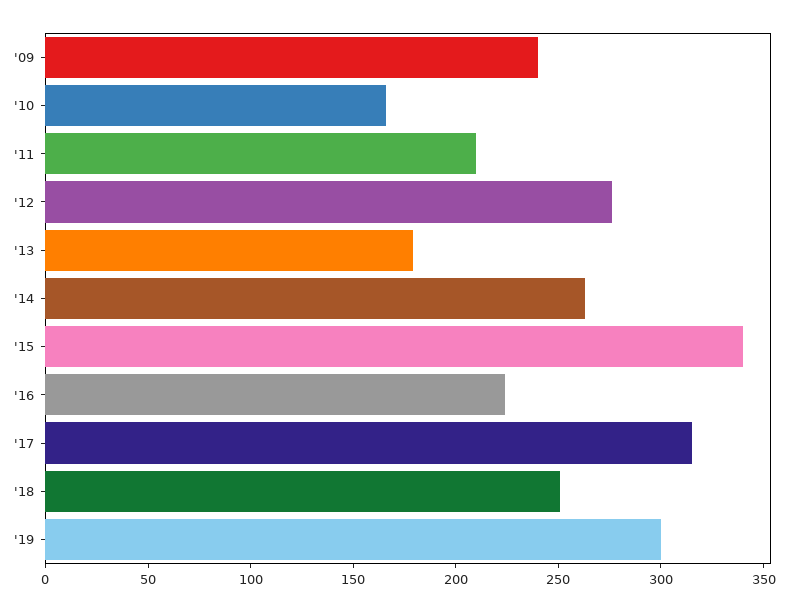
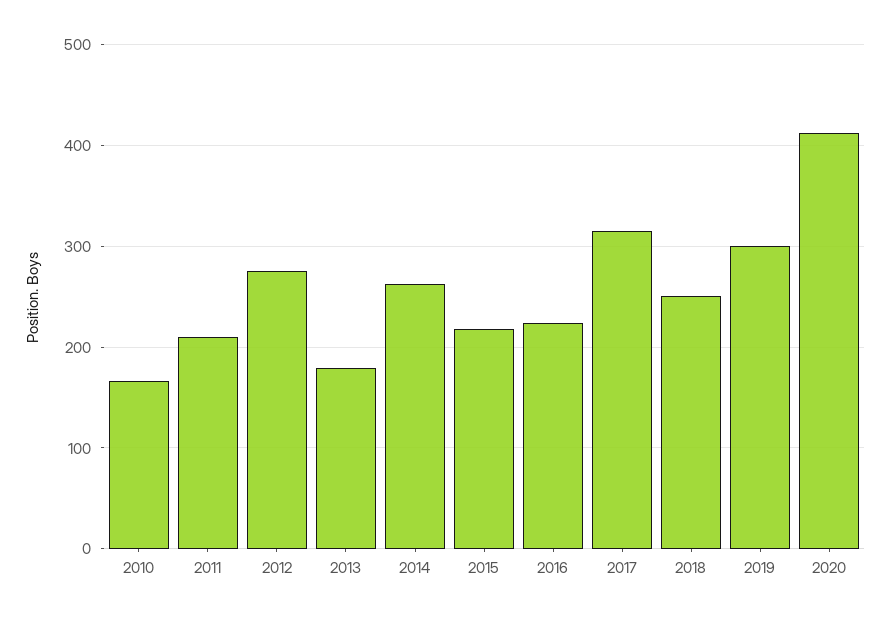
'09: 240 -> none
'15: 340 -> 220
2020: none -> 410

